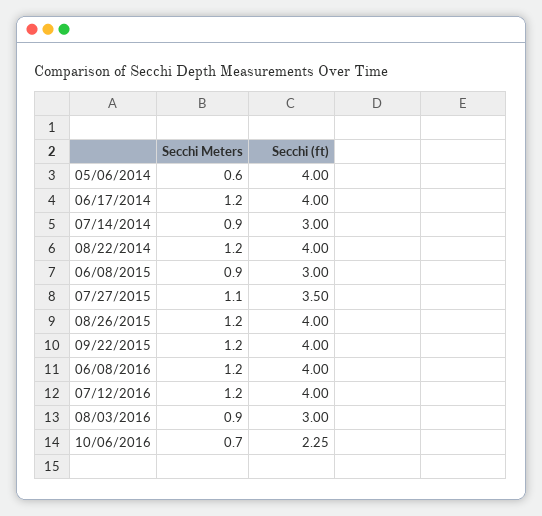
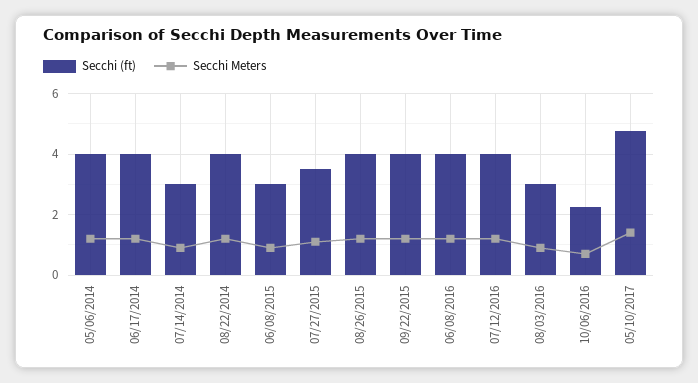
Secchi Meters, 05/06/2014: 0.6 -> 1.2
Secchi (ft), 05/10/2017: none -> 4.8
Secchi Meters, 05/10/2017: none -> 1.4

